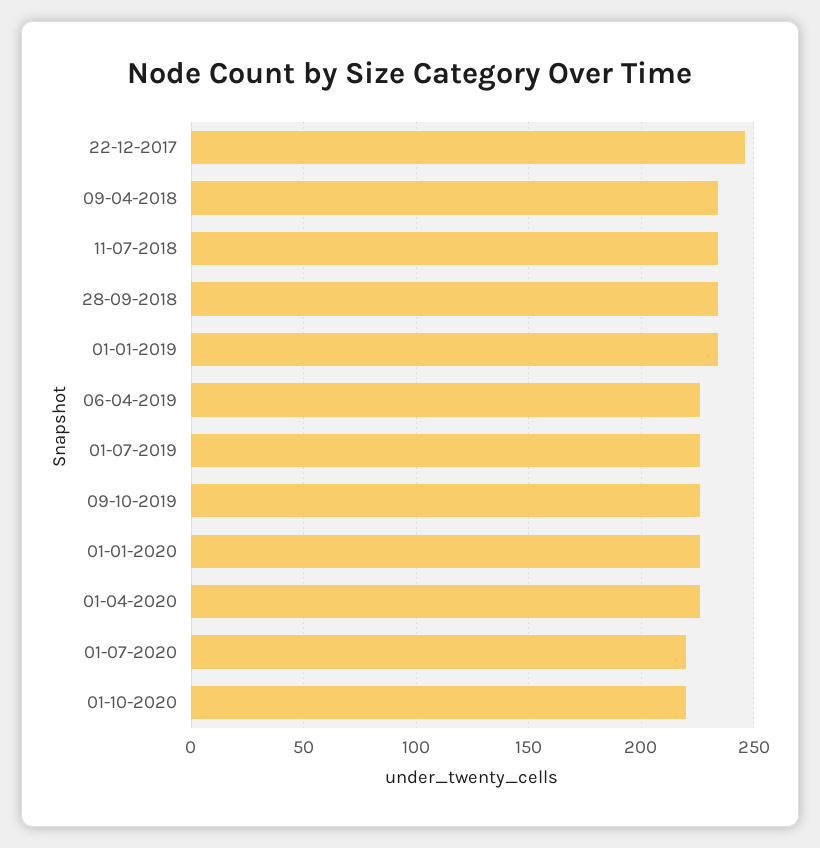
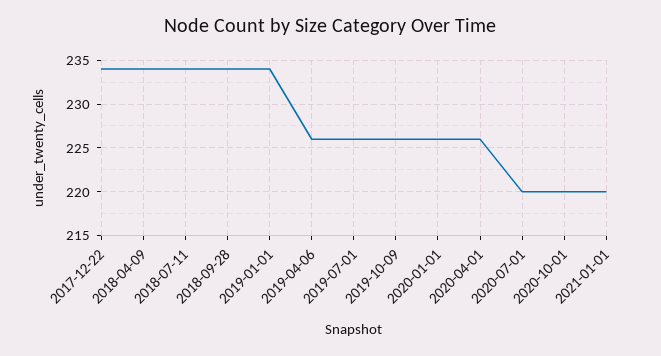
22-12-2017: 245 -> 234
2021-01-01: none -> 220

